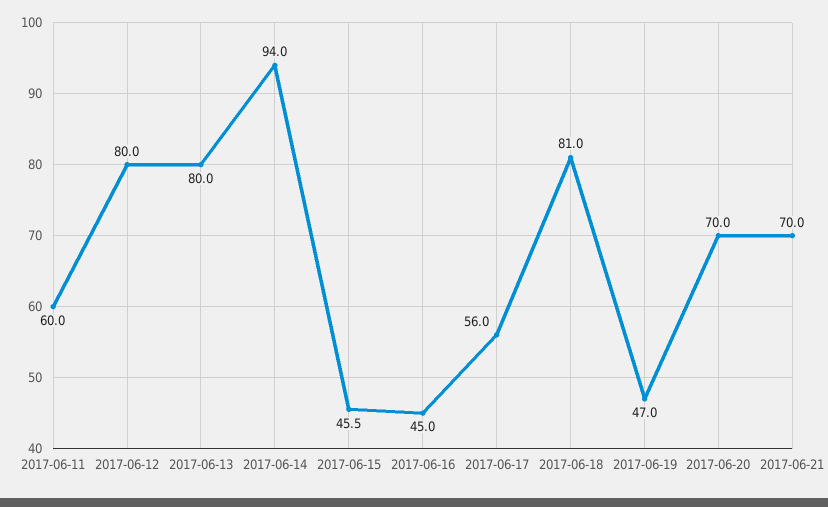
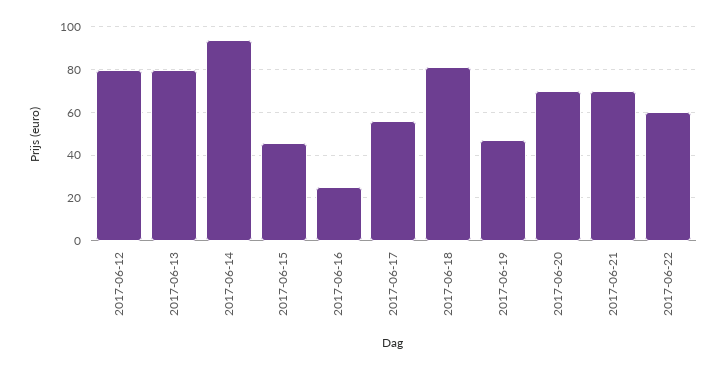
2017-06-11: 60 -> none
2017-06-16: 45 -> 25
2017-06-22: none -> 60

